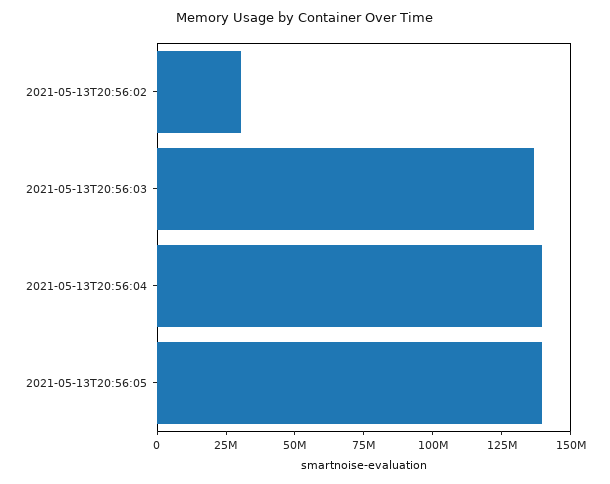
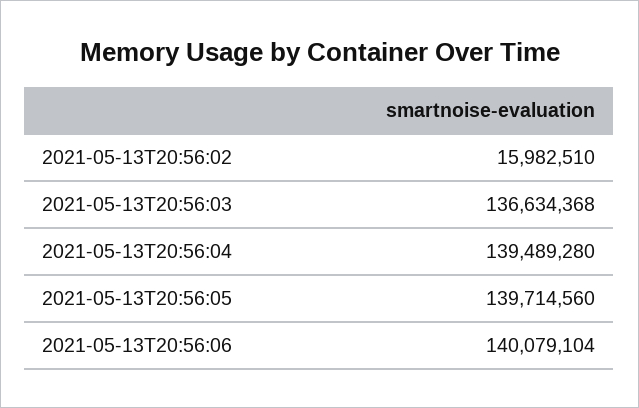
2021-05-13T20:56:02: 30000000 -> 15982510
2021-05-13T20:56:06: none -> 140079104

